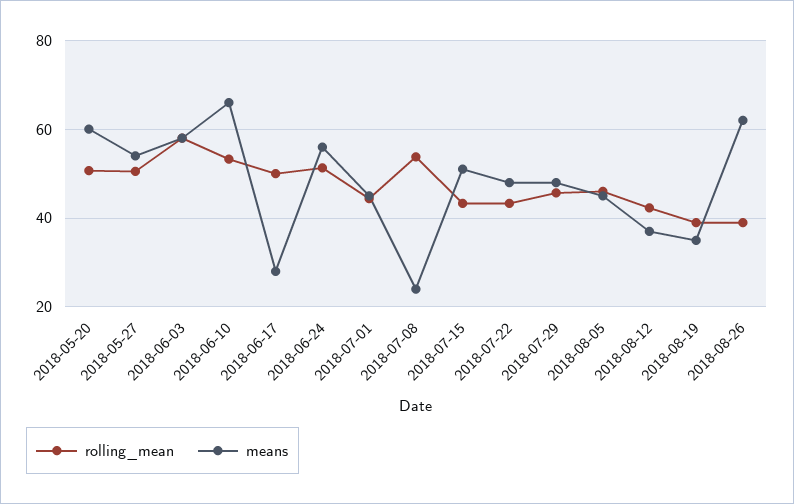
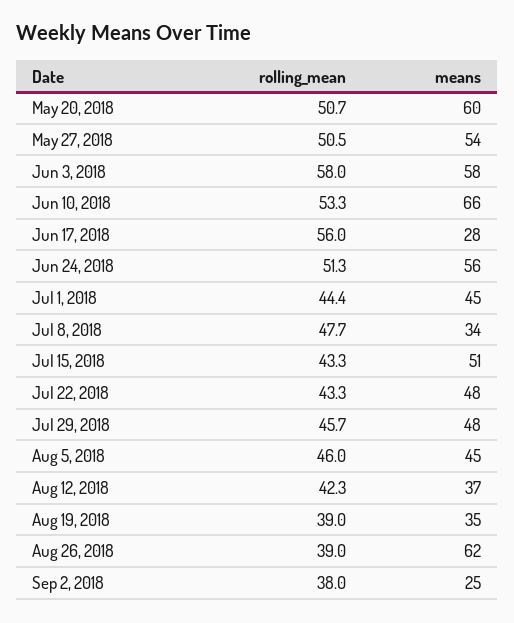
rolling_mean, 2018-06-17: 50 -> 56
rolling_mean, 2018-07-08: 54 -> 47.7
means, 2018-07-08: 24 -> 34
rolling_mean, Sep 2, 2018: none -> 38
means, Sep 2, 2018: none -> 25

